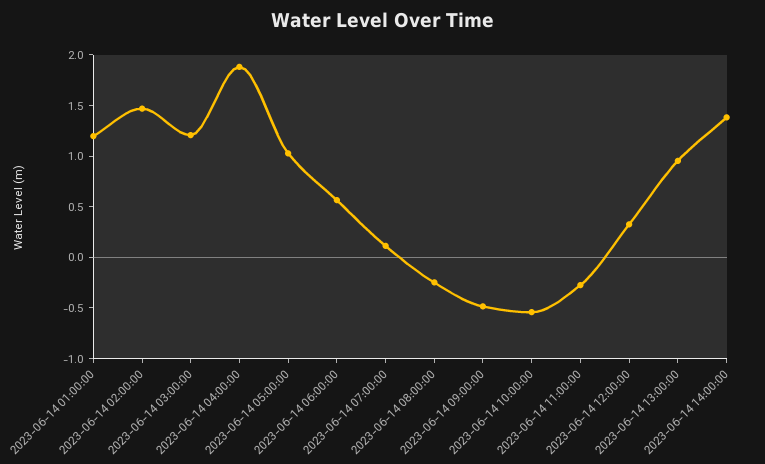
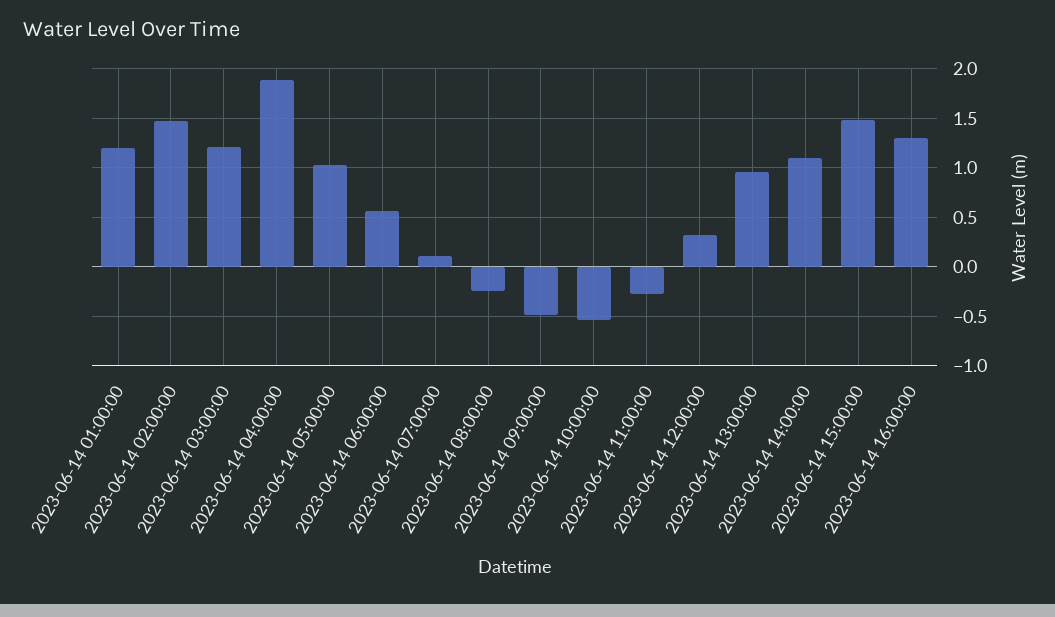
2023-06-14 14:00:00: 1.4 -> 1.1
2023-06-14 15:00:00: none -> 1.5
2023-06-14 16:00:00: none -> 1.3

